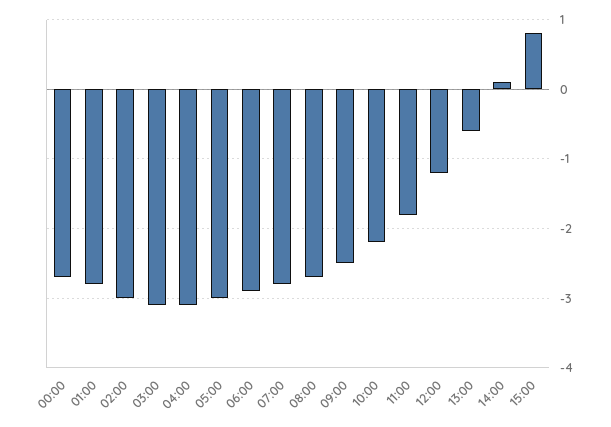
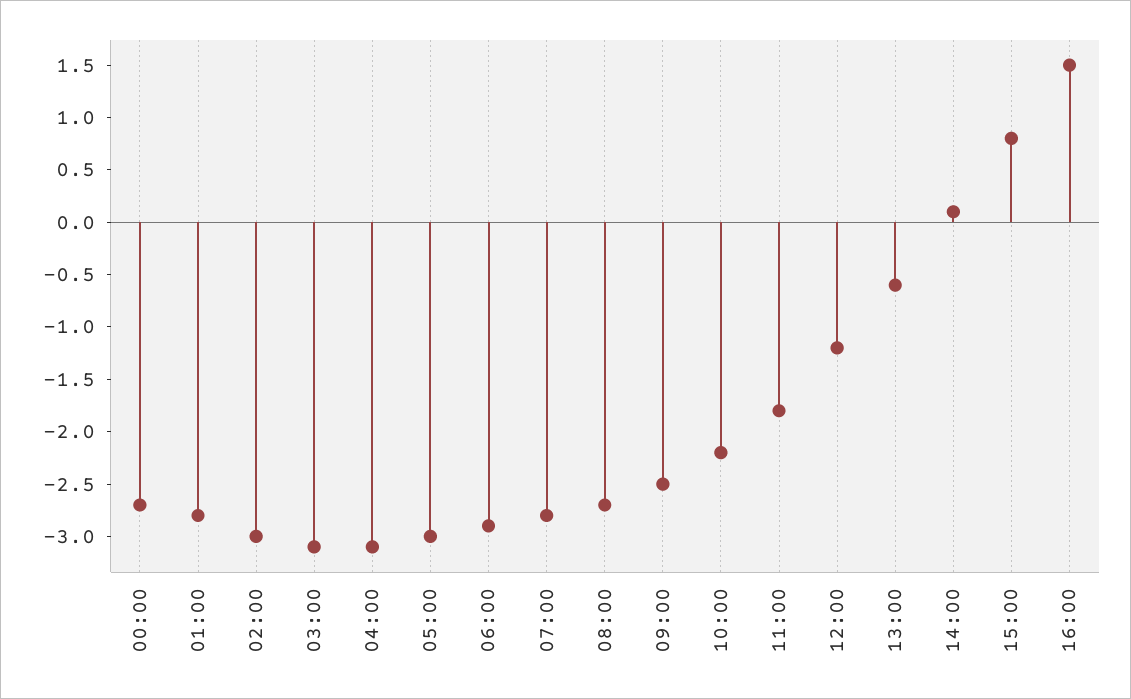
16:00: none -> 1.5

